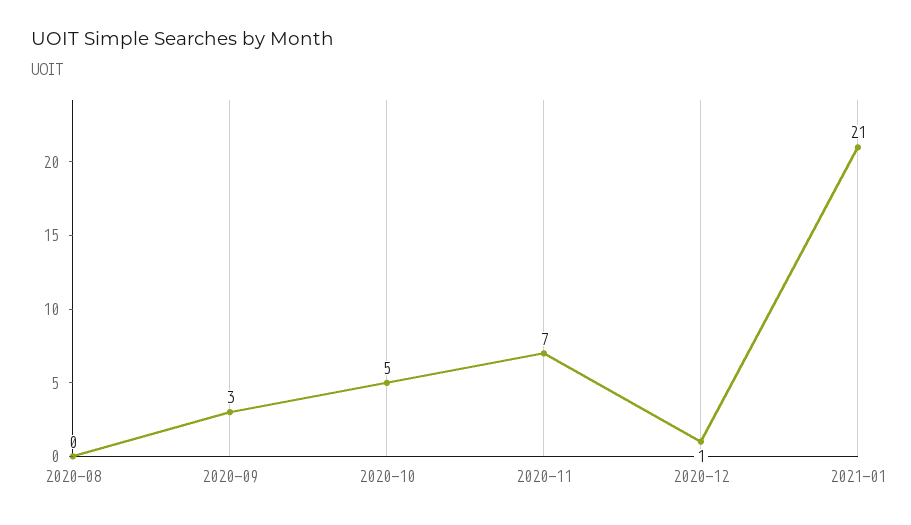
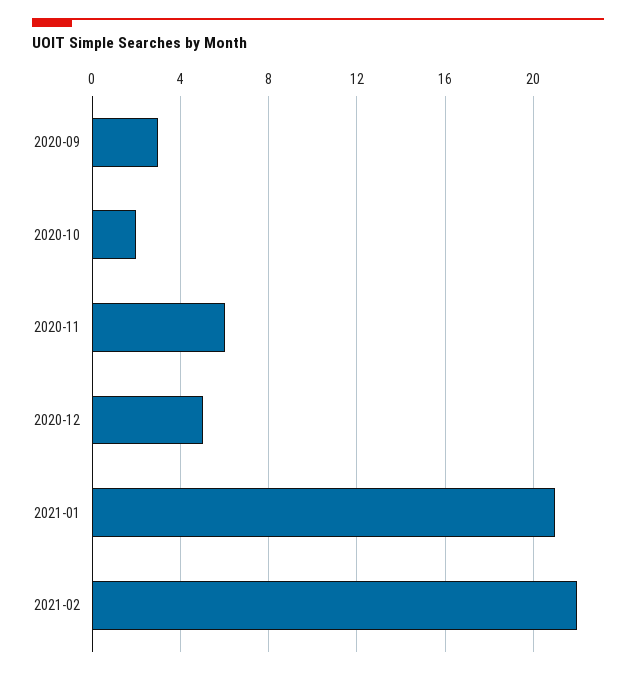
2020-08: 0 -> none
2020-10: 5 -> 2
2020-11: 7 -> 6
2020-12: 1 -> 5
2021-02: none -> 22

